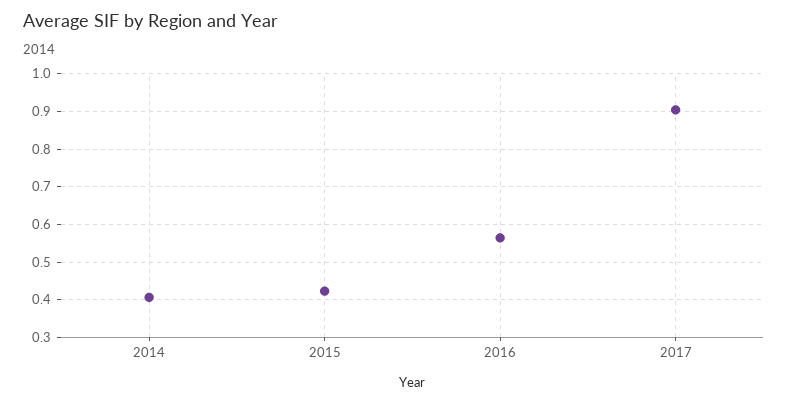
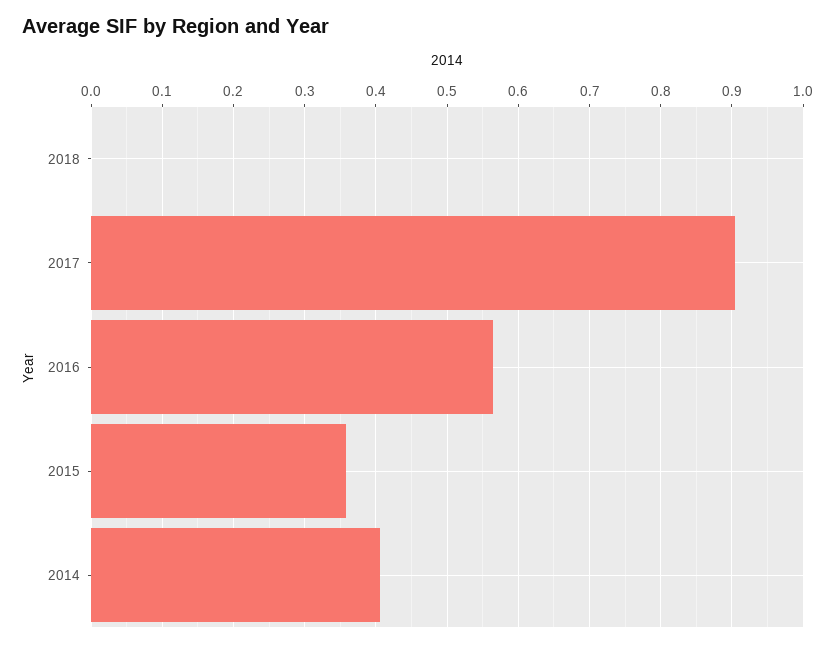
2015: 0.42 -> 0.36
2018: none -> 0

